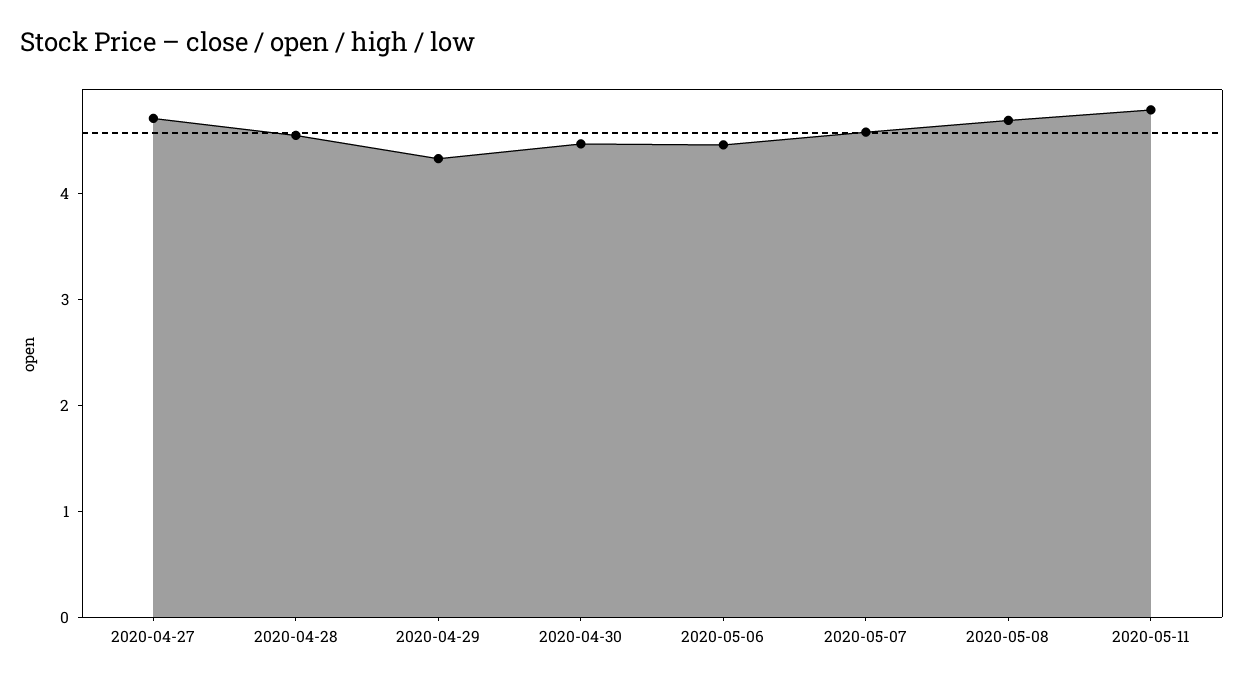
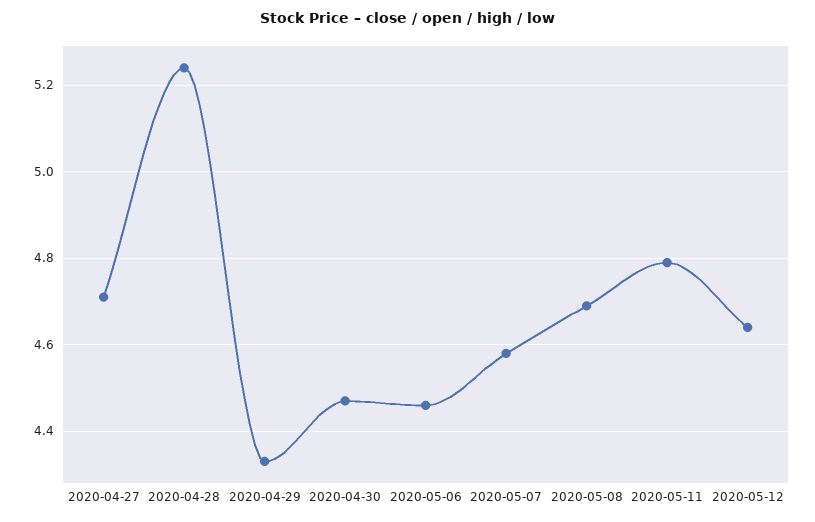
2020-04-28: 4.6 -> 5.25
2020-05-12: none -> 4.65

